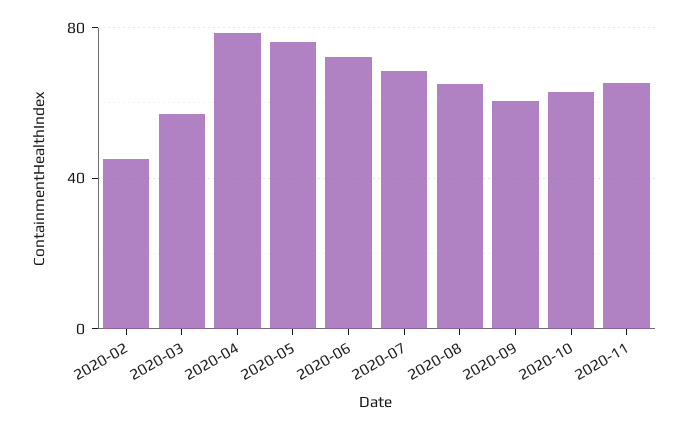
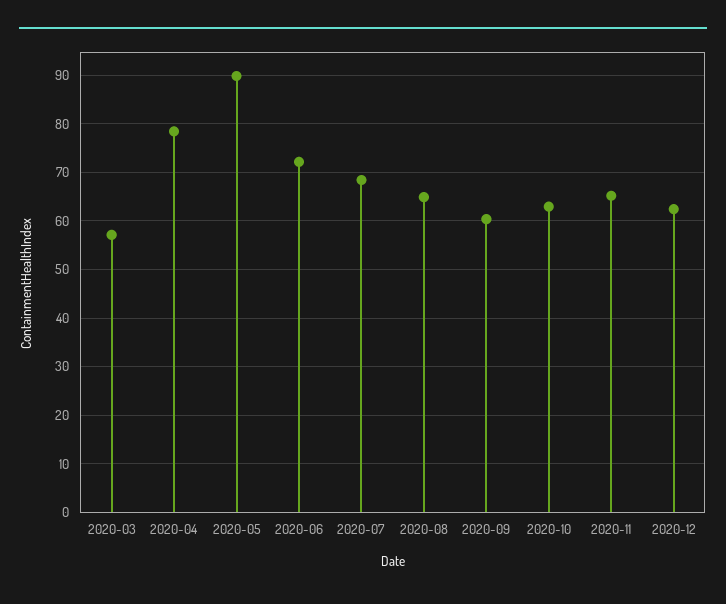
2020-02: 45 -> none
2020-05: 75 -> 90
2020-12: none -> 62

